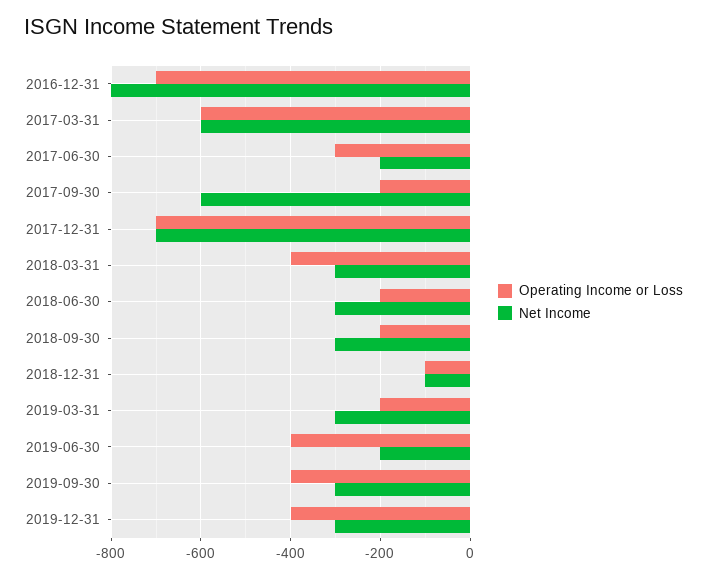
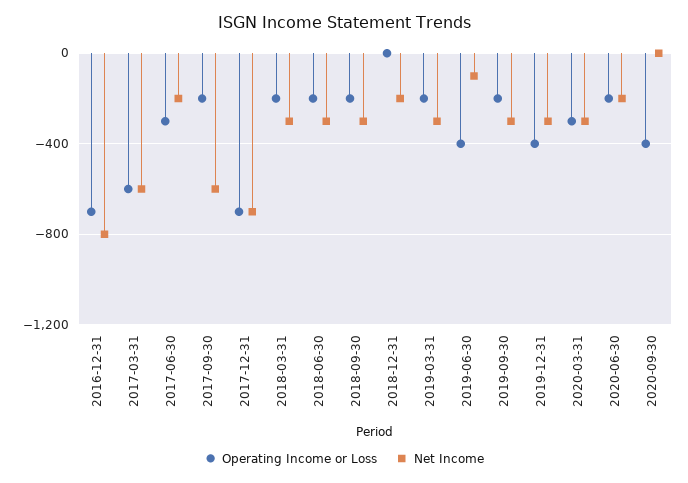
Operating Income or Loss, 2018-03-31: -400 -> -200
Operating Income or Loss, 2018-12-31: -100 -> 0
Net Income, 2018-12-31: -100 -> -200
Net Income, 2019-06-30: -200 -> -100
Operating Income or Loss, 2019-09-30: -400 -> -200
Operating Income or Loss, 2020-03-31: none -> -300
Net Income, 2020-03-31: none -> -300
Operating Income or Loss, 2020-06-30: none -> -200
Net Income, 2020-06-30: none -> -200
Operating Income or Loss, 2020-09-30: none -> -400
Net Income, 2020-09-30: none -> 0

